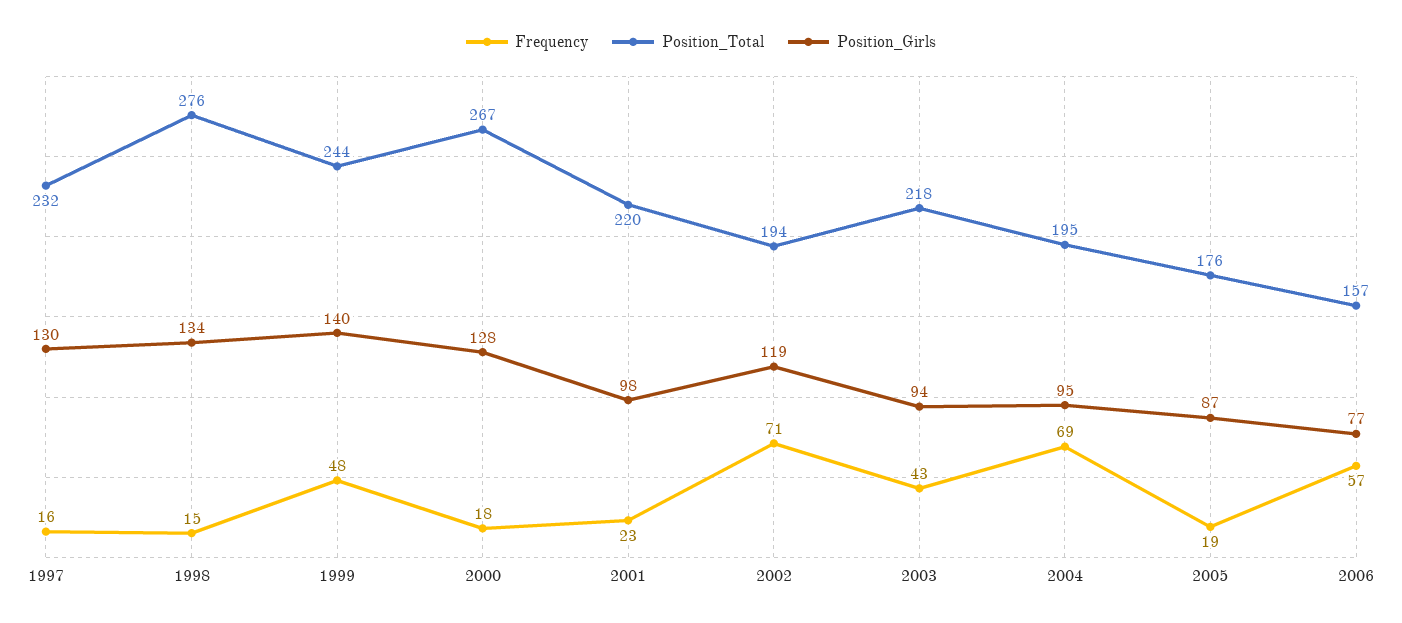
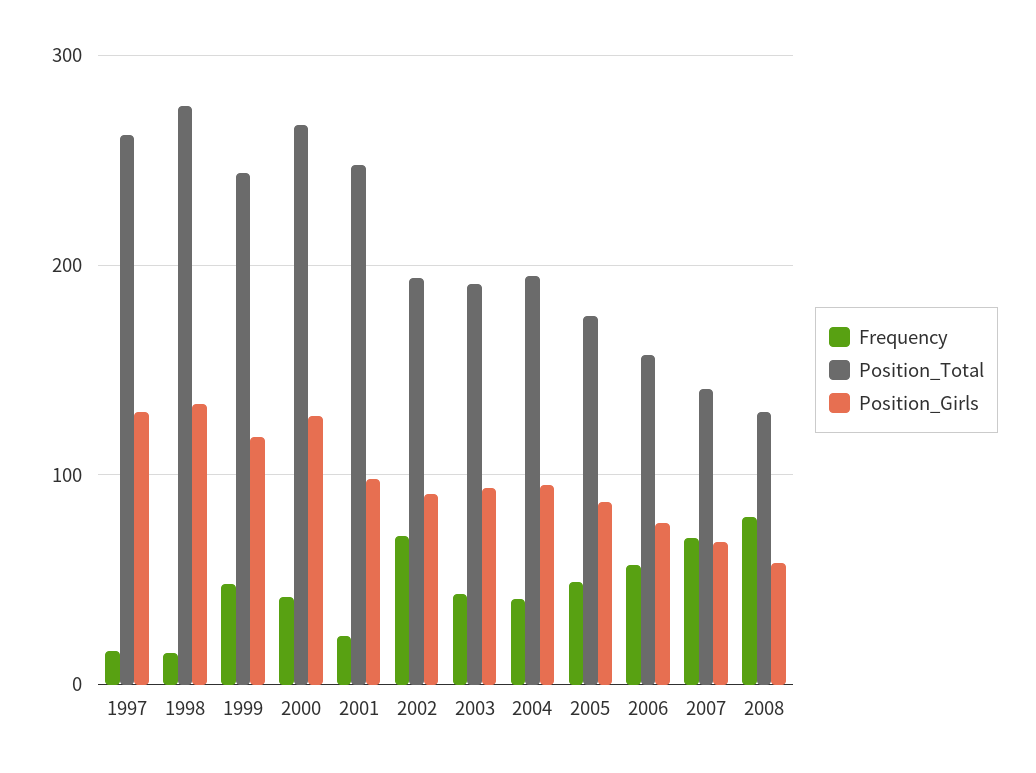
Position_Total, 1997: 232 -> 260
Position_Girls, 1999: 140 -> 120
Frequency, 2000: 18 -> 40
Position_Total, 2001: 220 -> 250
Position_Girls, 2002: 119 -> 90
Position_Total, 2003: 218 -> 190
Frequency, 2004: 69 -> 40
Frequency, 2005: 19 -> 50
Frequency, 2007: none -> 70
Position_Total, 2007: none -> 140
Position_Girls, 2007: none -> 70
Frequency, 2008: none -> 80
Position_Total, 2008: none -> 130
Position_Girls, 2008: none -> 60

